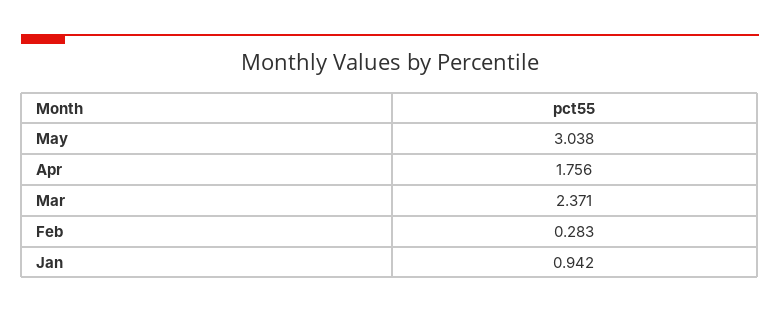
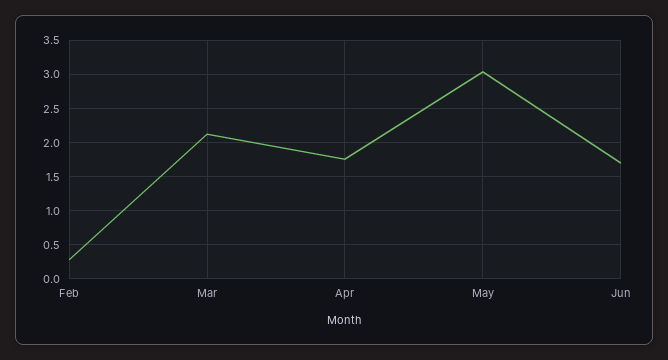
Mar: 2.371 -> 2.1
Jan: 0.942 -> none
Jun: none -> 1.7

